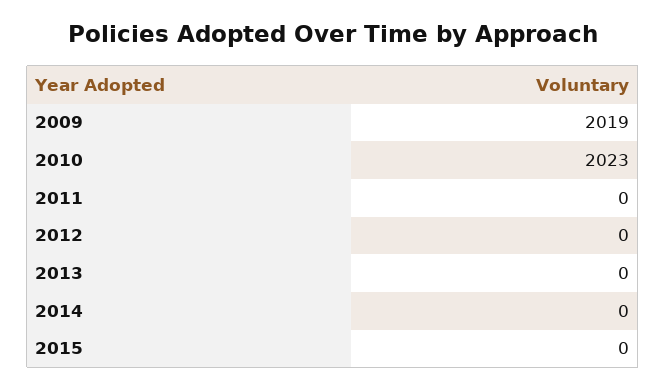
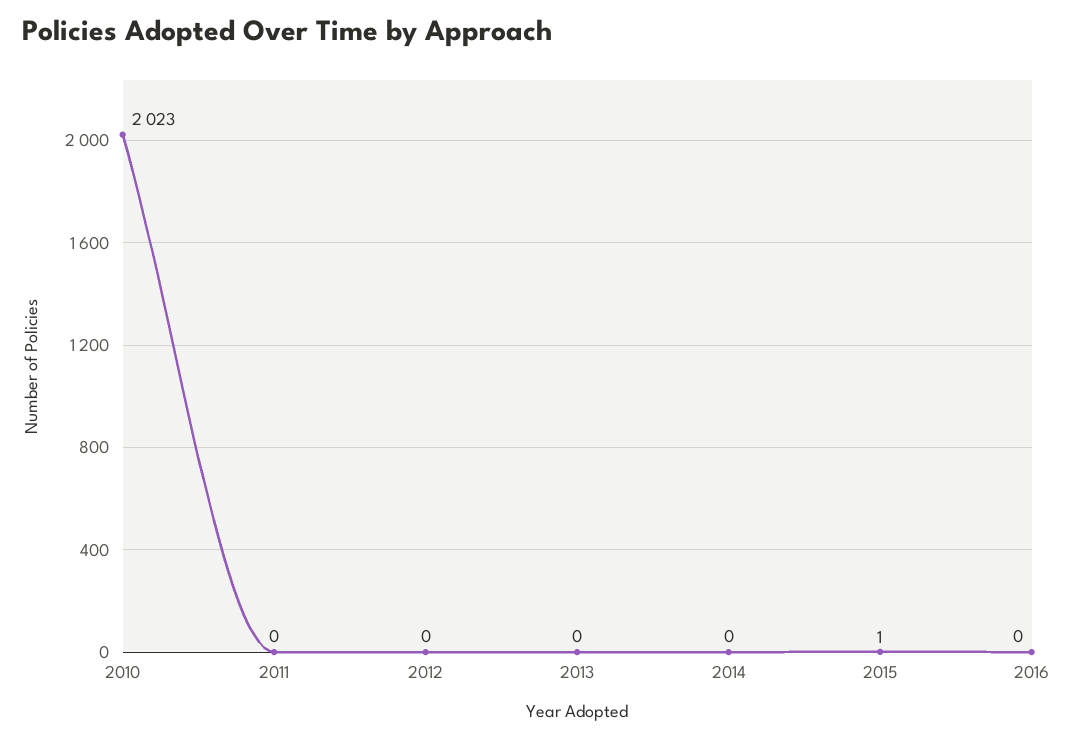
2009: 2019 -> none
2015: 0 -> 1
2016: none -> 0

